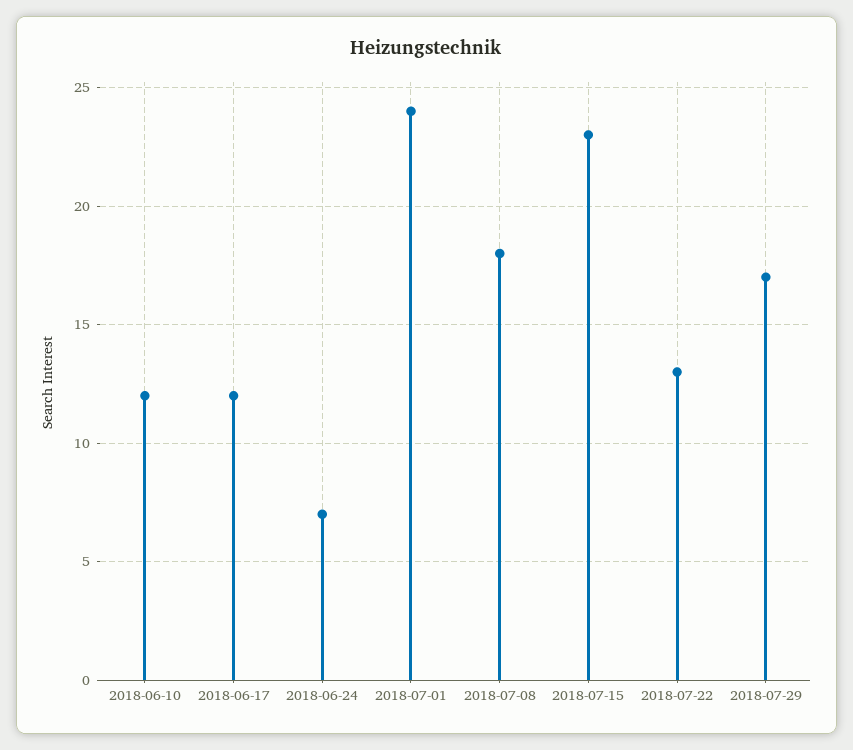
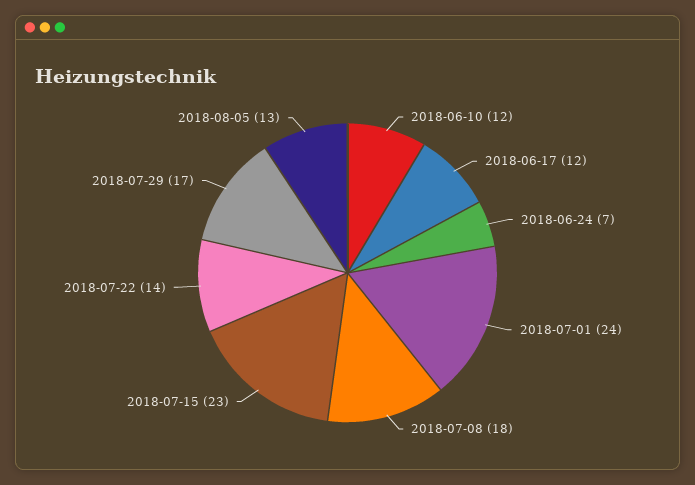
2018-07-22: 13 -> 14
2018-08-05: none -> 13

